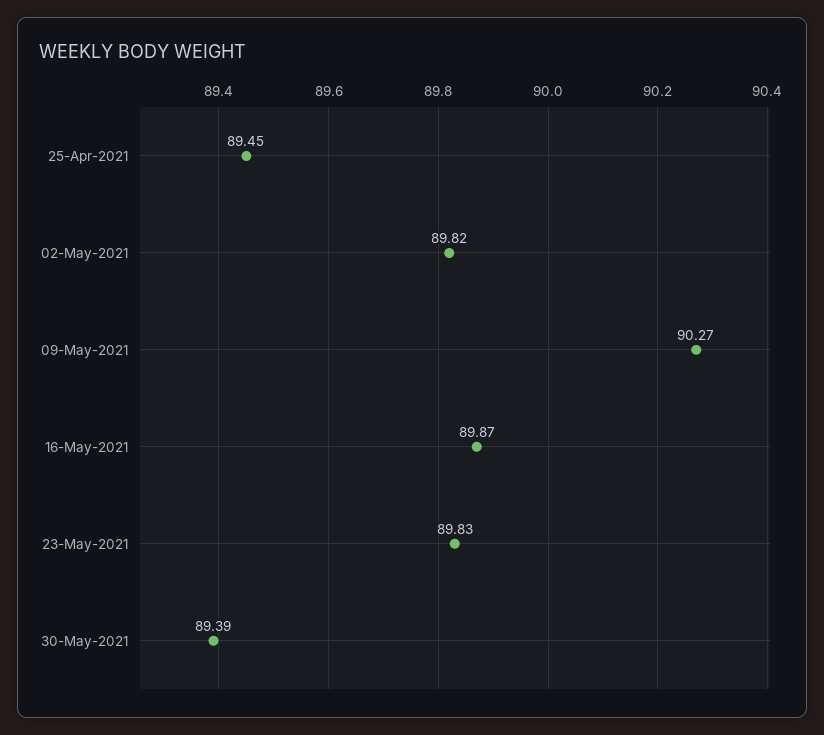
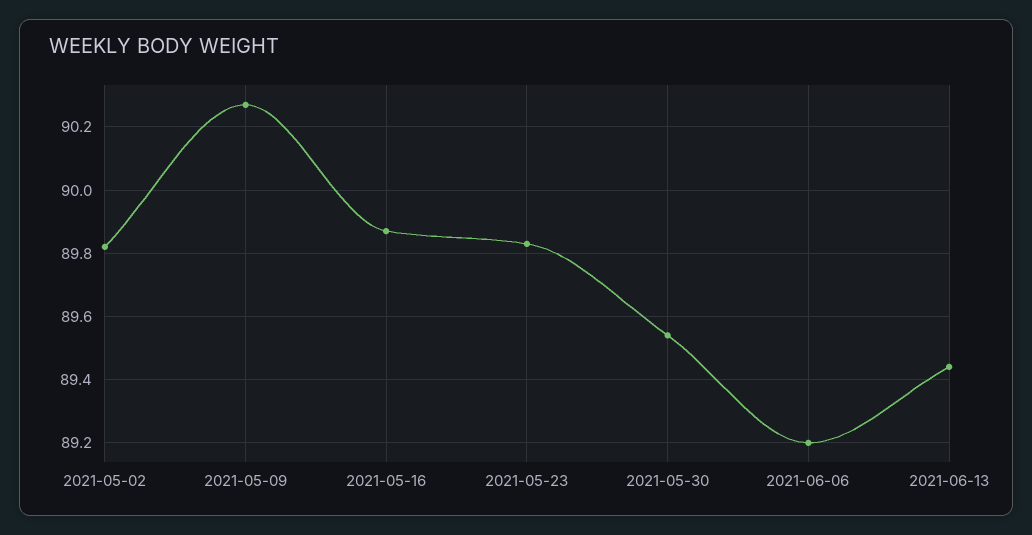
25-Apr-2021: 89.45 -> none
30-May-2021: 89.39 -> 89.55
2021-06-06: none -> 89.2
2021-06-13: none -> 89.45

